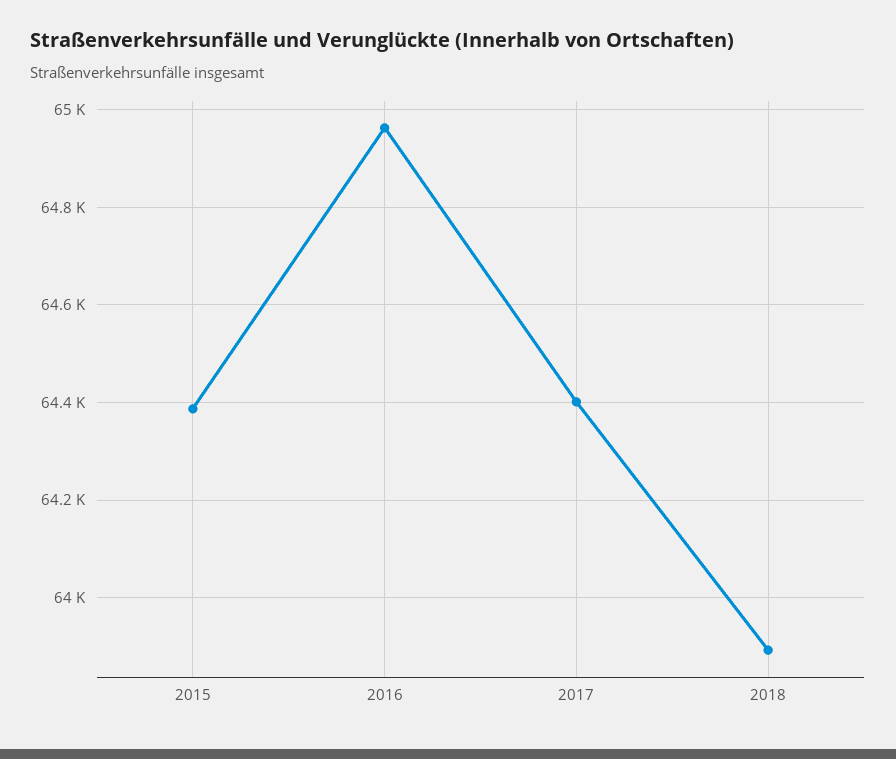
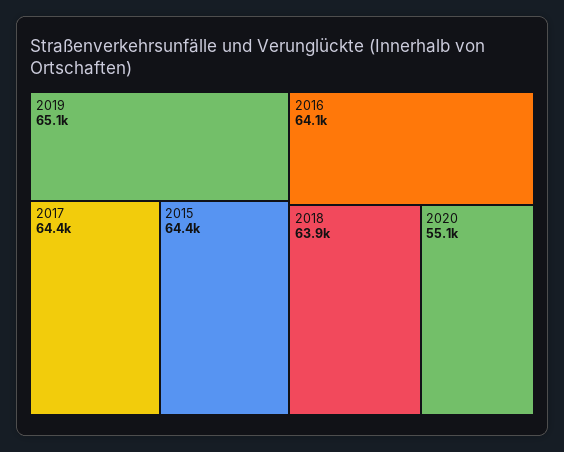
2016: 64960 -> 64100
2019: none -> 65100
2020: none -> 55100

